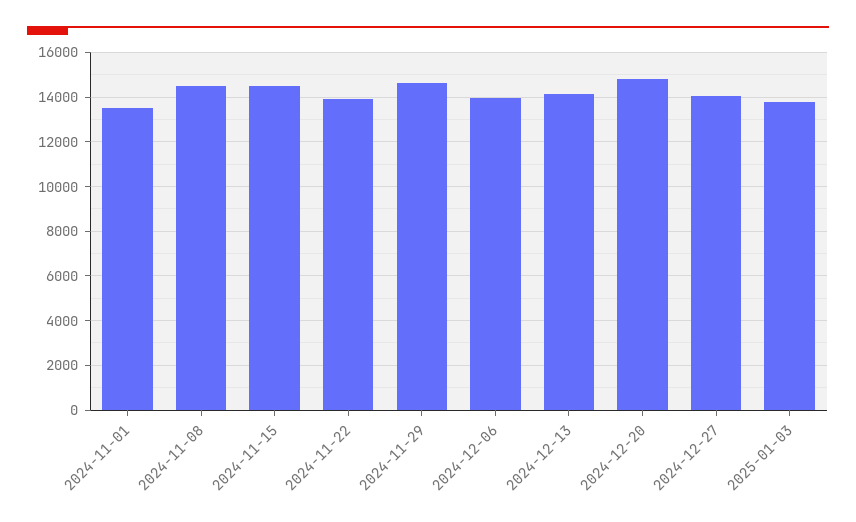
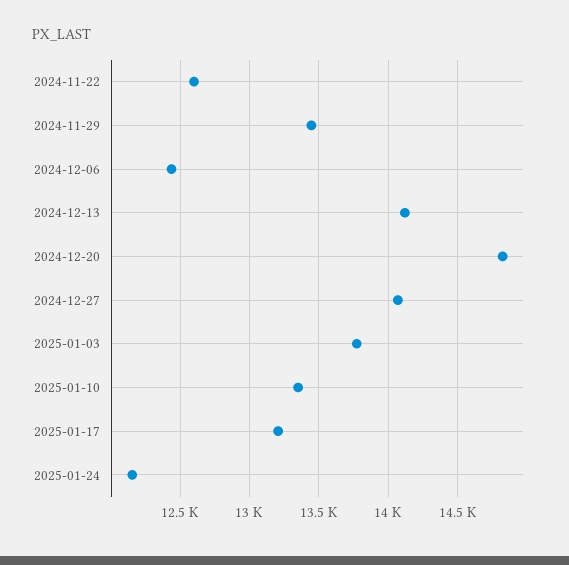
2024-11-01: 13500 -> none
2024-11-08: 14500 -> none
2024-11-15: 14500 -> none
2024-11-22: 14000 -> 12600
2024-11-29: 14500 -> 13450
2024-12-06: 14000 -> 12450
2025-01-10: none -> 13350
2025-01-17: none -> 13200
2025-01-24: none -> 12150

